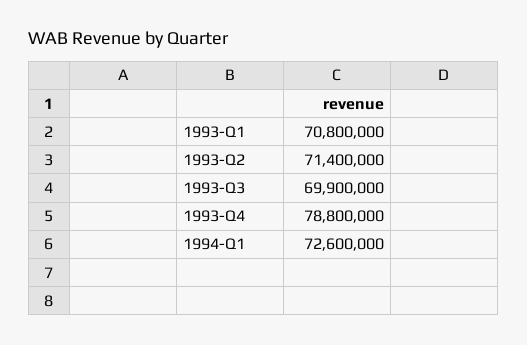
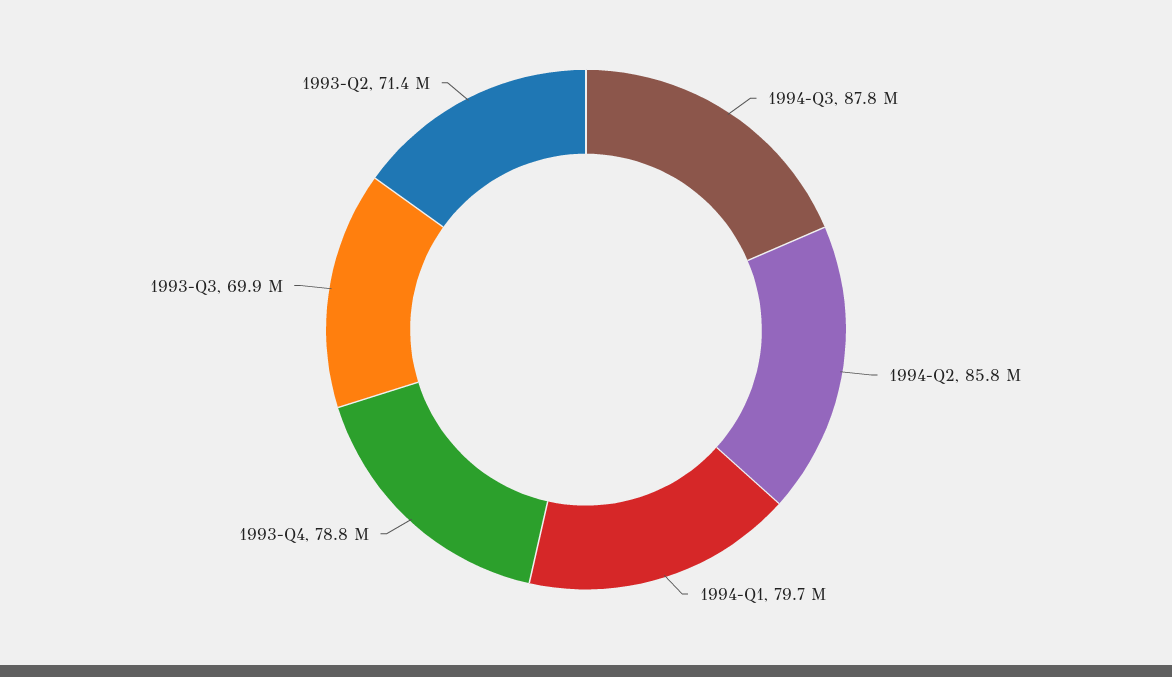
1993-Q1: 70800000 -> none
1994-Q1: 72600000 -> 79700000
1994-Q3: none -> 87800000
1994-Q2: none -> 85800000

